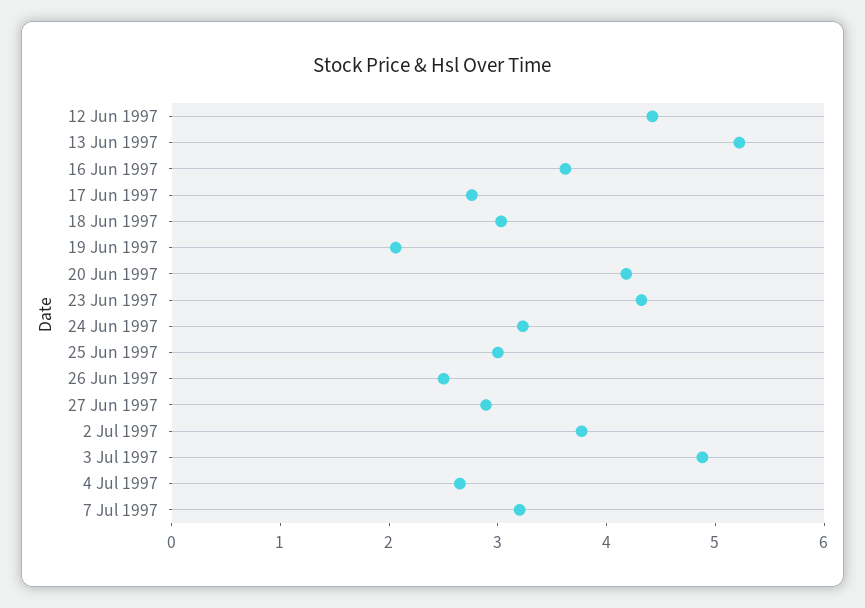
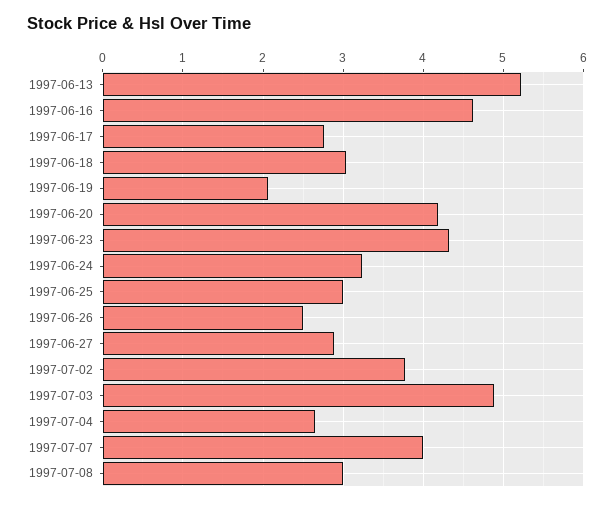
12 Jun 1997: 4.4 -> none
16 Jun 1997: 3.6 -> 4.6
7 Jul 1997: 3.2 -> 4
1997-07-08: none -> 3

